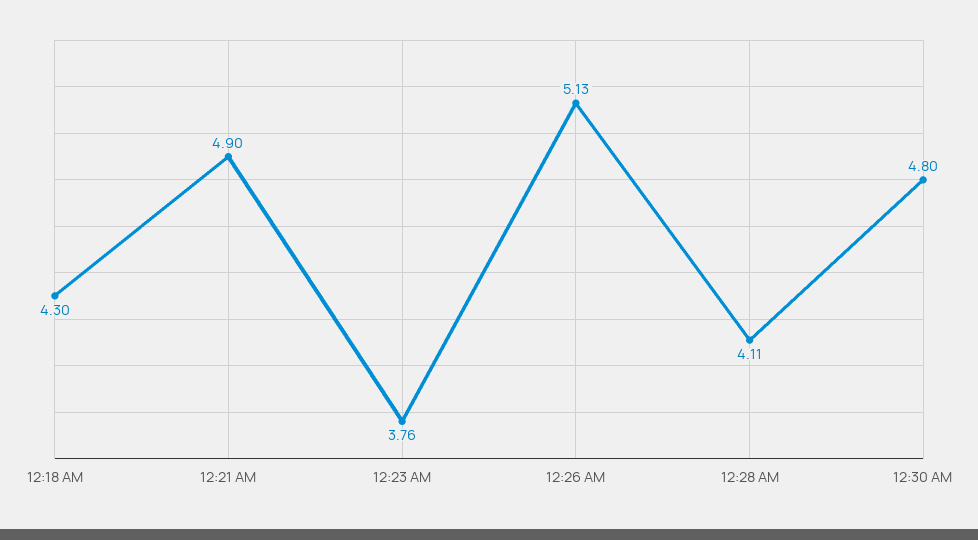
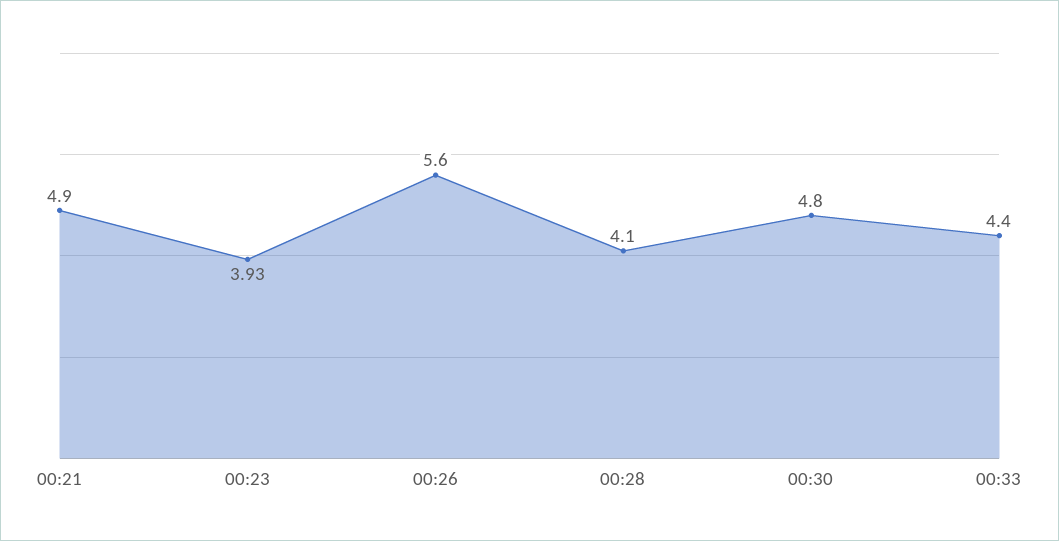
12:18 AM: 4.3 -> none
12:23 AM: 3.76 -> 3.93
12:26 AM: 5.13 -> 5.6
12:28 AM: 4.11 -> 4.1
00:33: none -> 4.4

